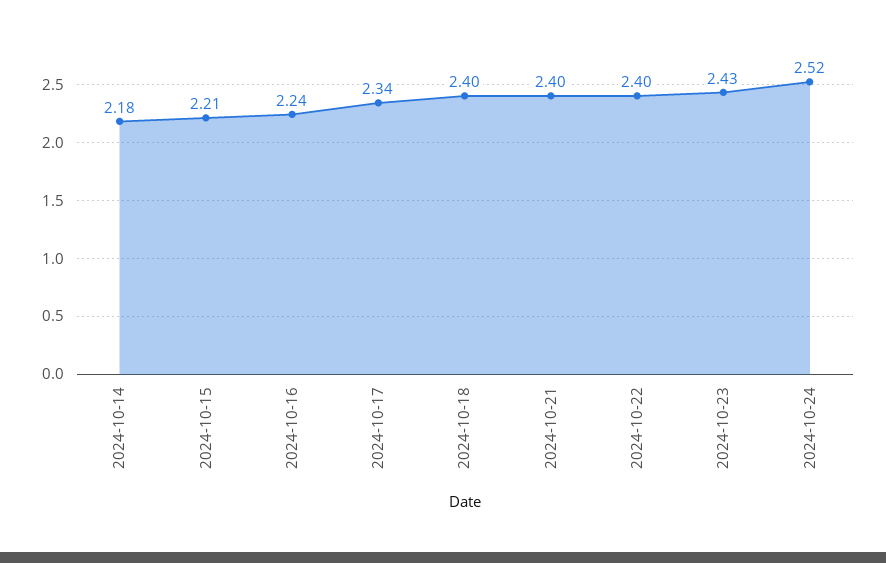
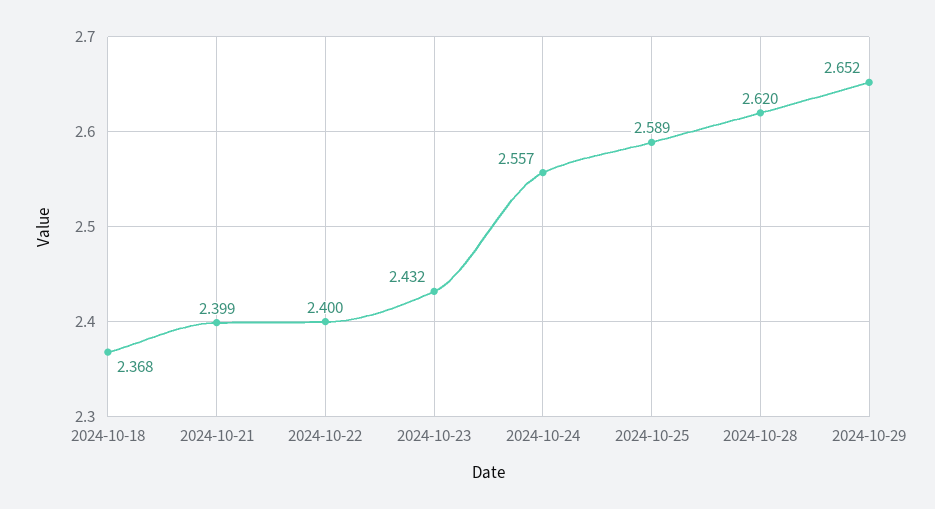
2024-10-14: 2.18 -> none
2024-10-15: 2.21 -> none
2024-10-16: 2.24 -> none
2024-10-17: 2.34 -> none
2024-10-18: 2.4 -> 2.368
2024-10-24: 2.52 -> 2.557
2024-10-25: none -> 2.589
2024-10-28: none -> 2.62
2024-10-29: none -> 2.652

